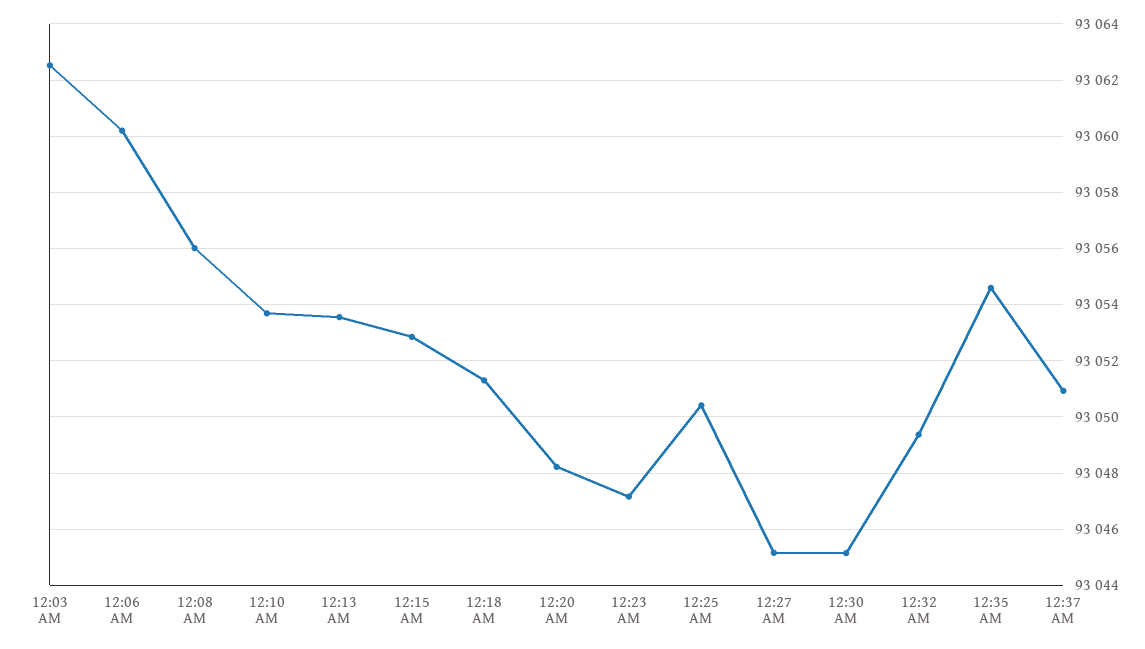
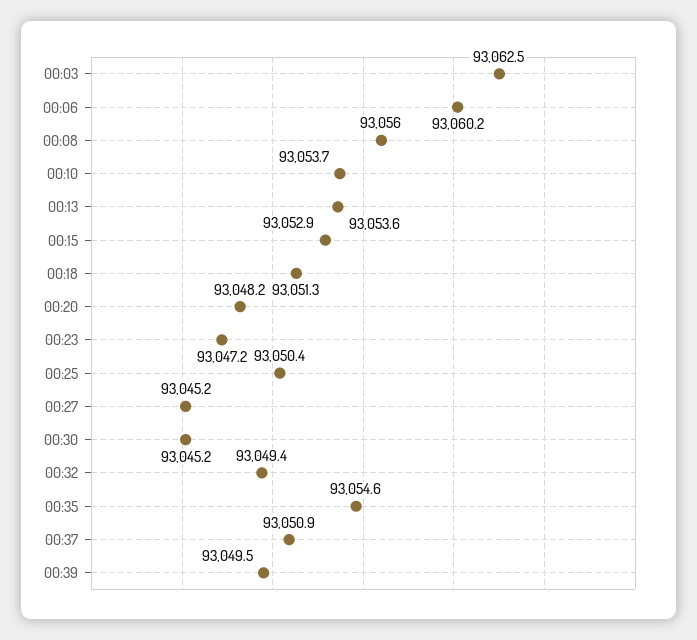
00:39: none -> 93049.5

